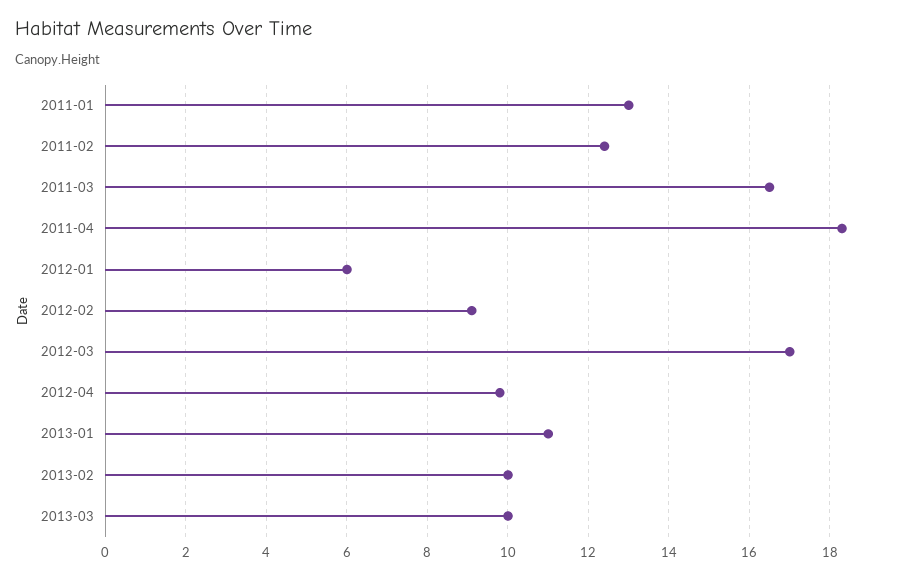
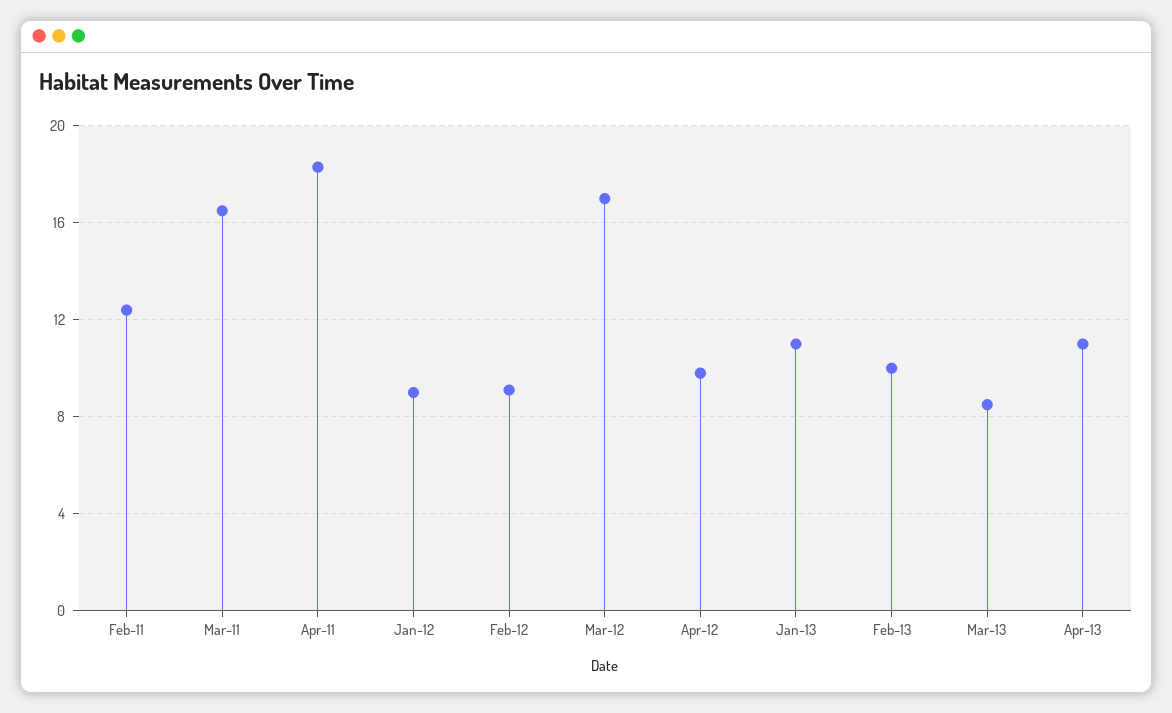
2011-01: 13 -> none
2012-01: 6 -> 9
2013-03: 10 -> 8.5
Apr-13: none -> 11

